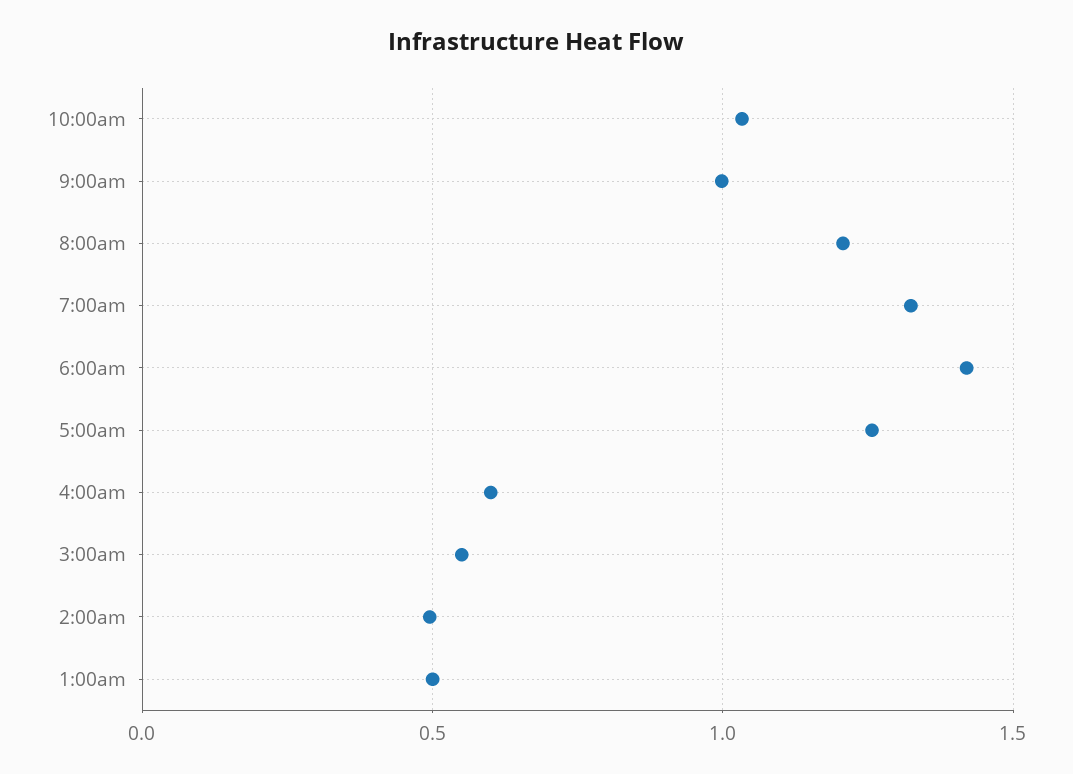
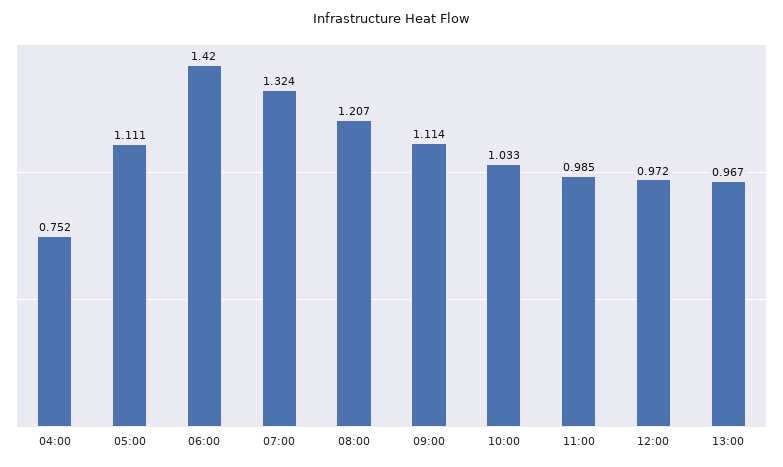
9:00am: 1 -> 1.114
5:00am: 1.25 -> 1.111
4:00am: 0.6 -> 0.752
3:00am: 0.55 -> none
2:00am: 0.5 -> none
1:00am: 0.5 -> none
11:00: none -> 0.985
12:00: none -> 0.972
13:00: none -> 0.967

